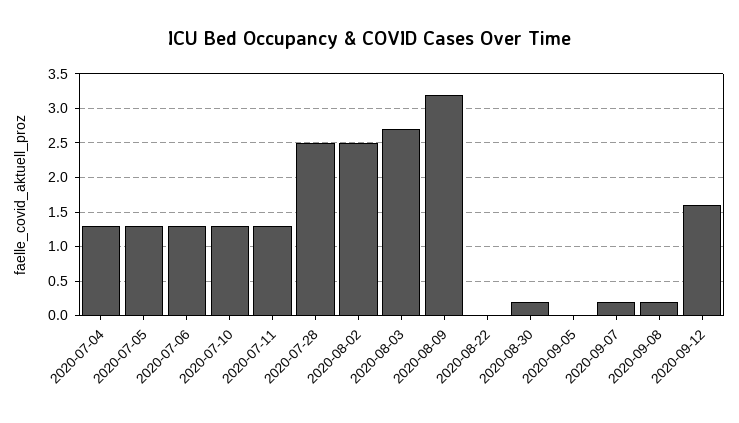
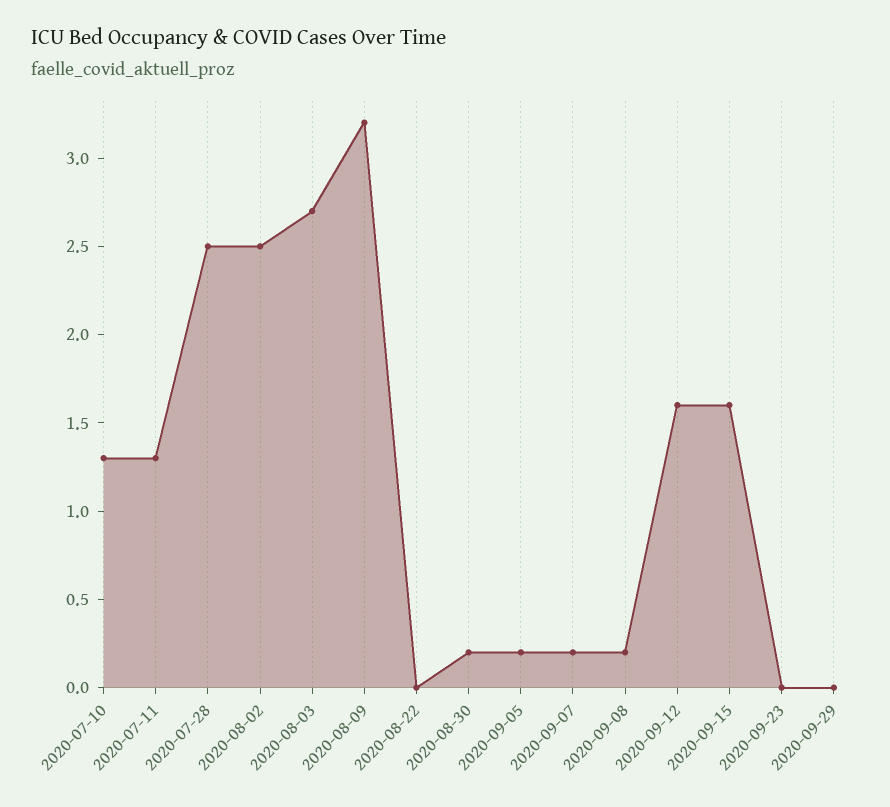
2020-07-04: 1.3 -> none
2020-07-05: 1.3 -> none
2020-07-06: 1.3 -> none
2020-09-05: 0 -> 0.2
2020-09-15: none -> 1.6
2020-09-23: none -> 0
2020-09-29: none -> 0

